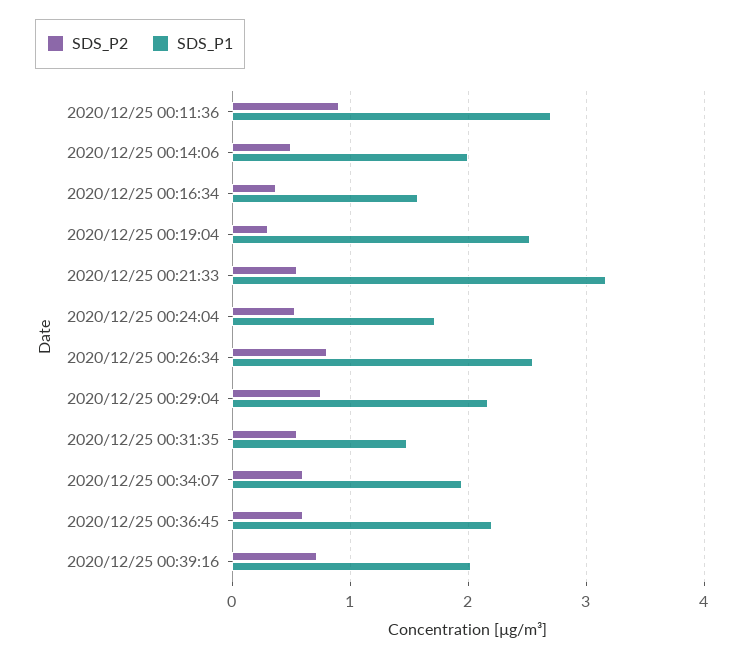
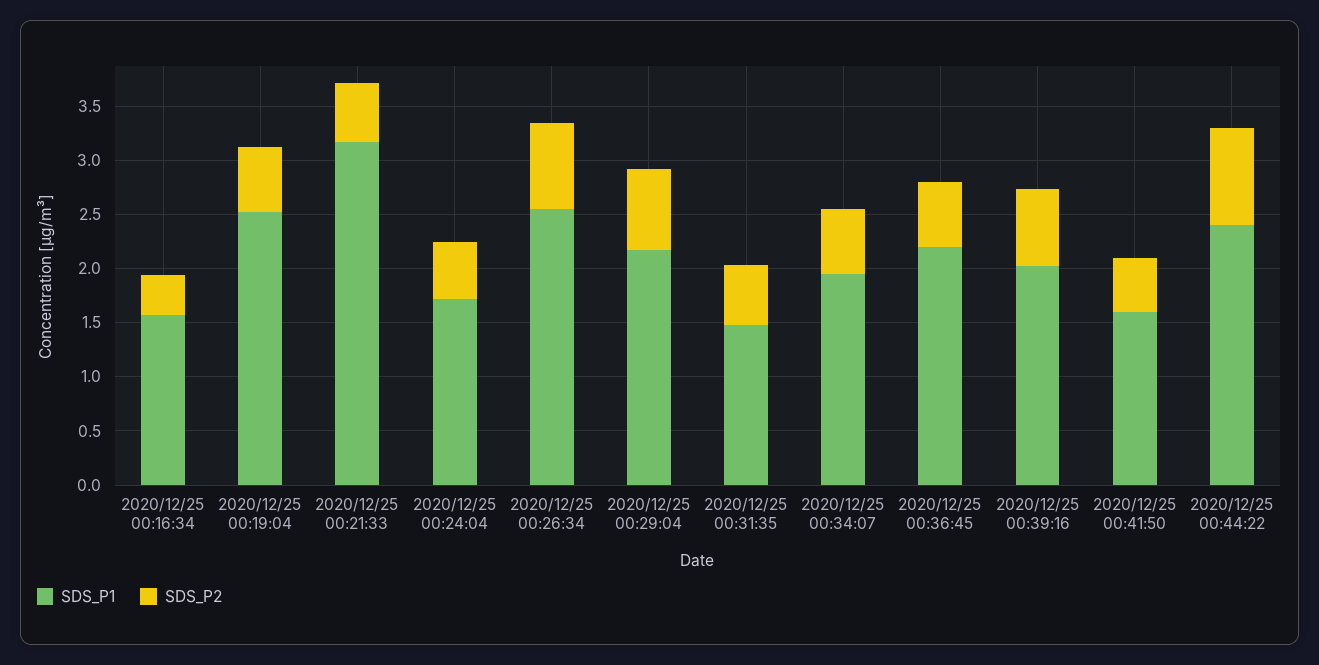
SDS_P2, 2020/12/25 00:11:36: 0.9 -> none
SDS_P1, 2020/12/25 00:11:36: 2.7 -> none
SDS_P2, 2020/12/25 00:14:06: 0.5 -> none
SDS_P1, 2020/12/25 00:14:06: 2 -> none
SDS_P2, 2020/12/25 00:19:04: 0.3 -> 0.6
SDS_P1, 2020/12/25 00:41:50: none -> 1.6
SDS_P2, 2020/12/25 00:41:50: none -> 0.5
SDS_P1, 2020/12/25 00:44:22: none -> 2.4
SDS_P2, 2020/12/25 00:44:22: none -> 0.9

